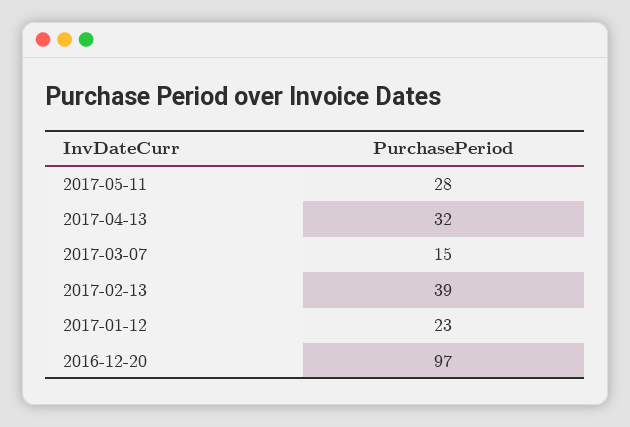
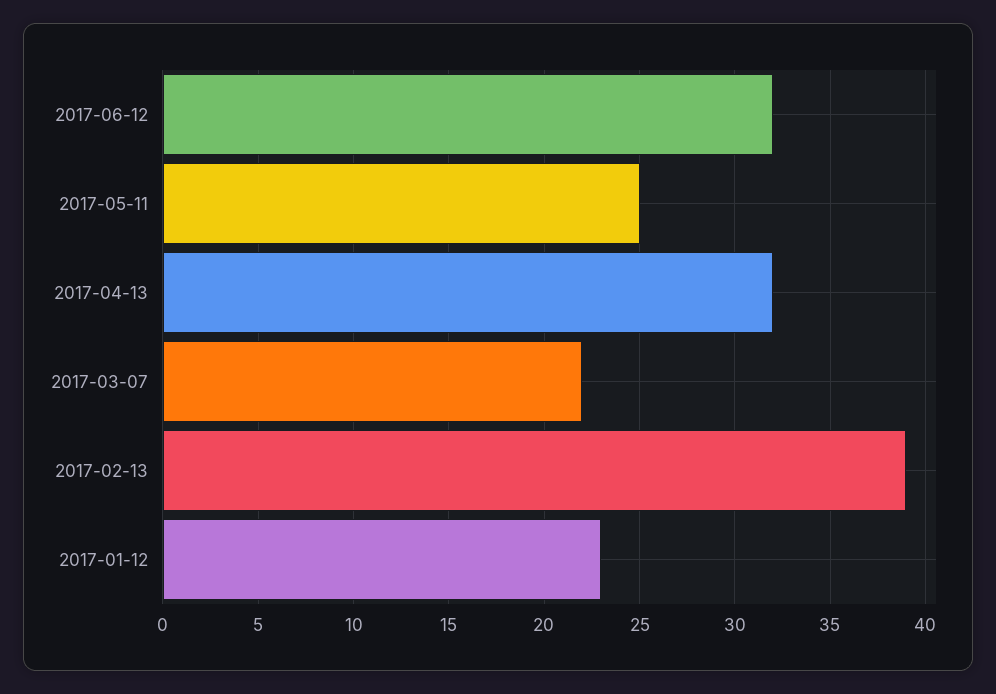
2017-05-11: 28 -> 25
2017-03-07: 15 -> 22
2016-12-20: 97 -> none
2017-06-12: none -> 32

